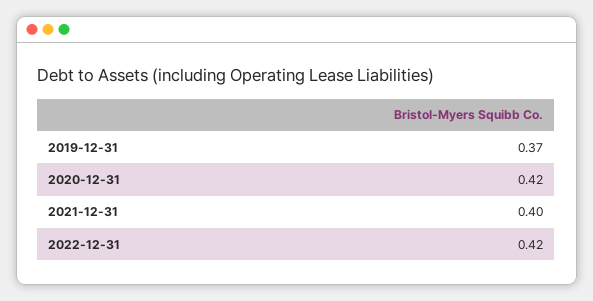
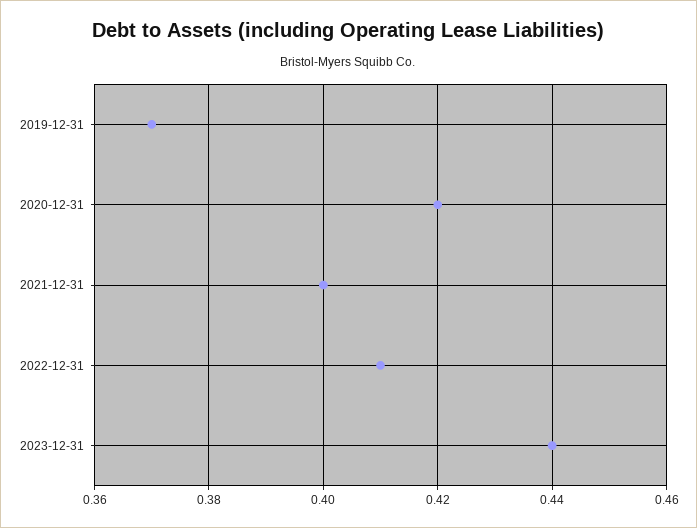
2022-12-31: 0.42 -> 0.41
2023-12-31: none -> 0.44

